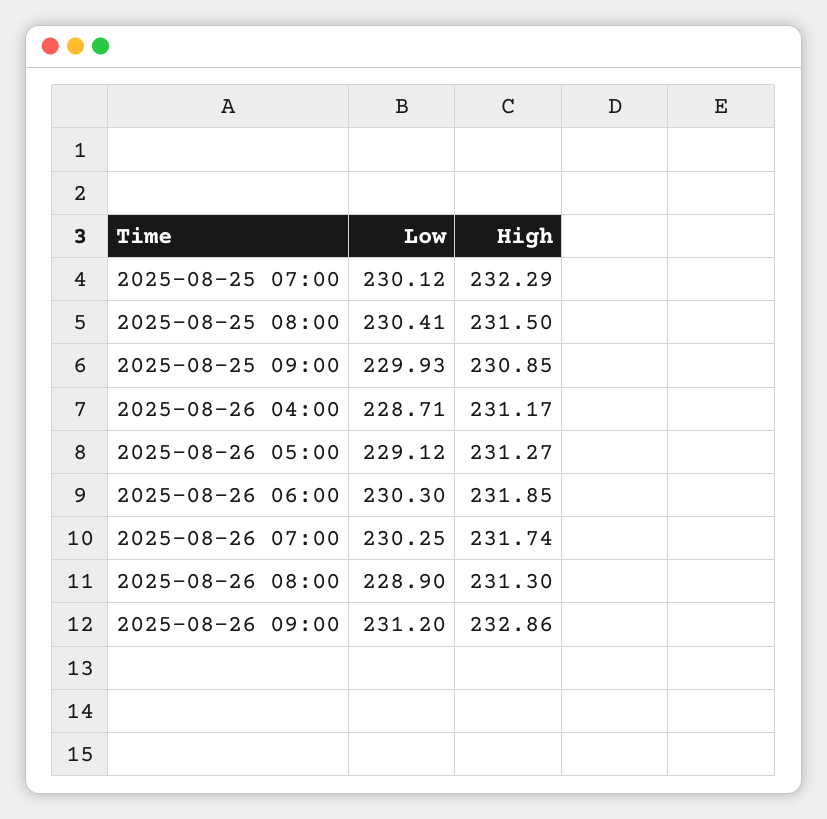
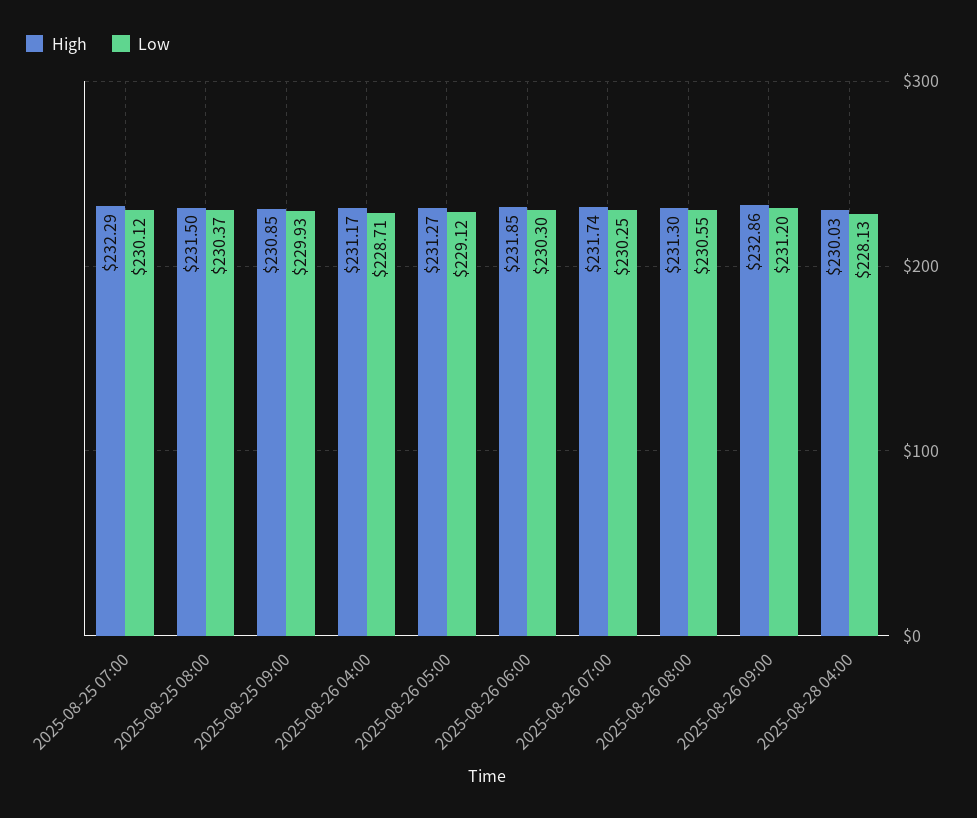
Low, 2025-08-25 08:00: 230.41 -> 230.37
Low, 2025-08-26 08:00: 228.9 -> 230.55
High, 2025-08-28 04:00: none -> 230.03
Low, 2025-08-28 04:00: none -> 228.13

